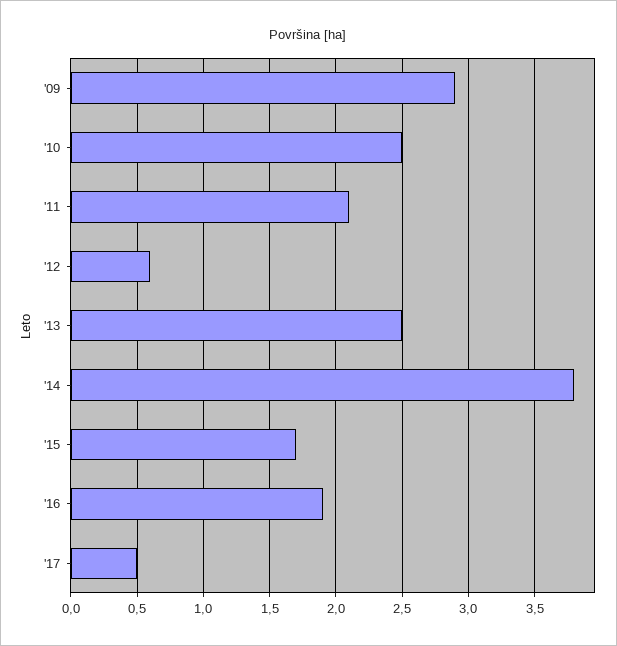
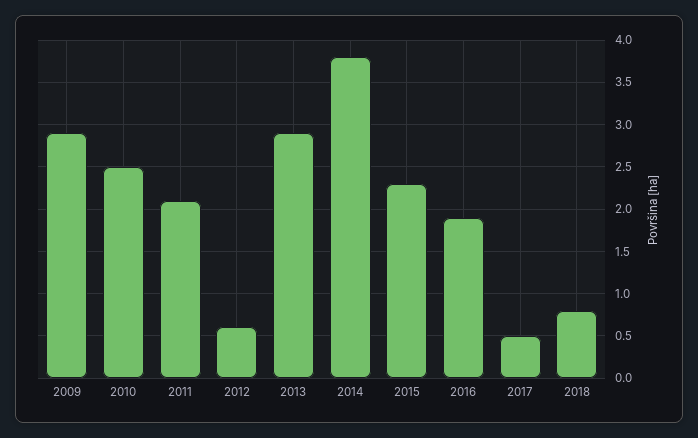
'13: 2.5 -> 2.9
'15: 1.7 -> 2.3
2018: none -> 0.8

